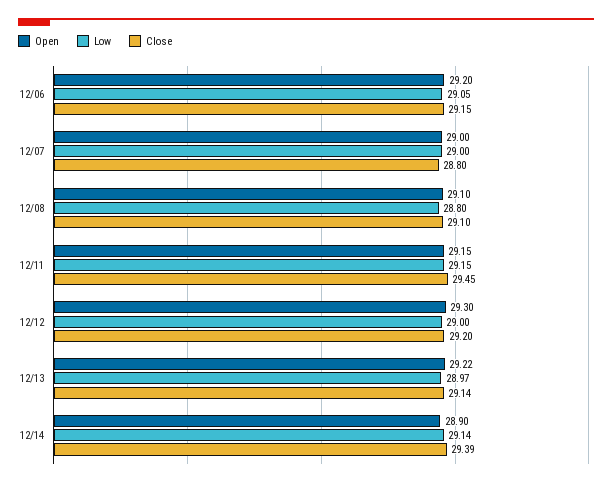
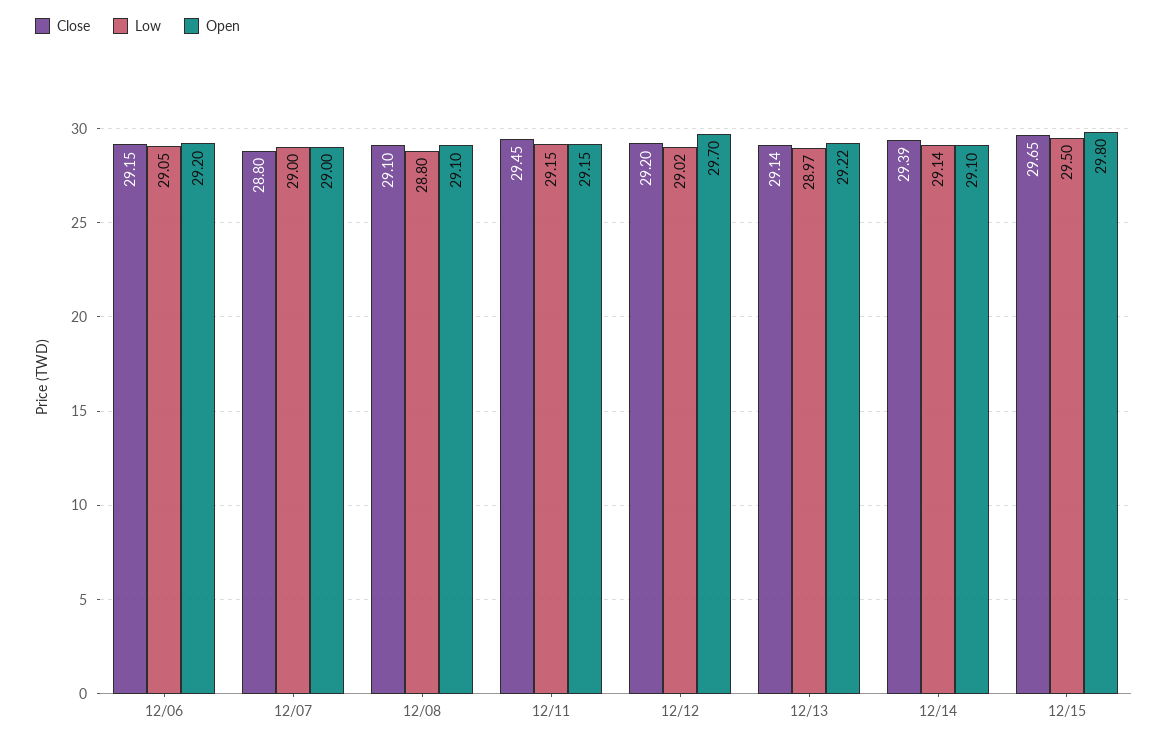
Open, 12/12: 29.3 -> 29.7
Low, 12/12: 29 -> 29.02
Open, 12/14: 28.9 -> 29.1
Close, 12/15: none -> 29.65
Low, 12/15: none -> 29.5
Open, 12/15: none -> 29.8

